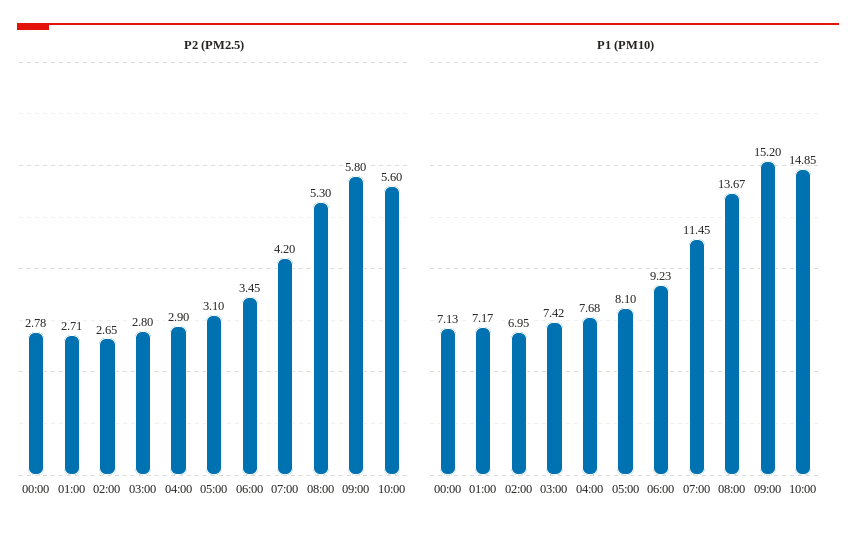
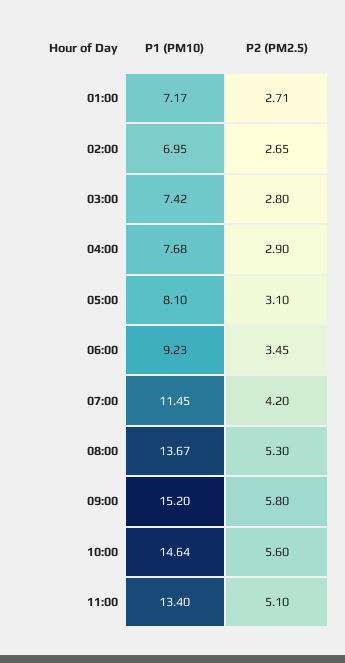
P2 (PM2.5), 00:00: 2.78 -> none
P1 (PM10), 00:00: 7.13 -> none
P1 (PM10), 10:00: 14.85 -> 14.64
P1 (PM10), 11:00: none -> 13.4
P2 (PM2.5), 11:00: none -> 5.1

